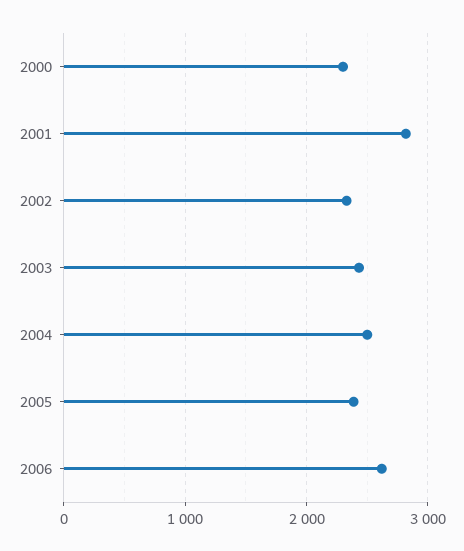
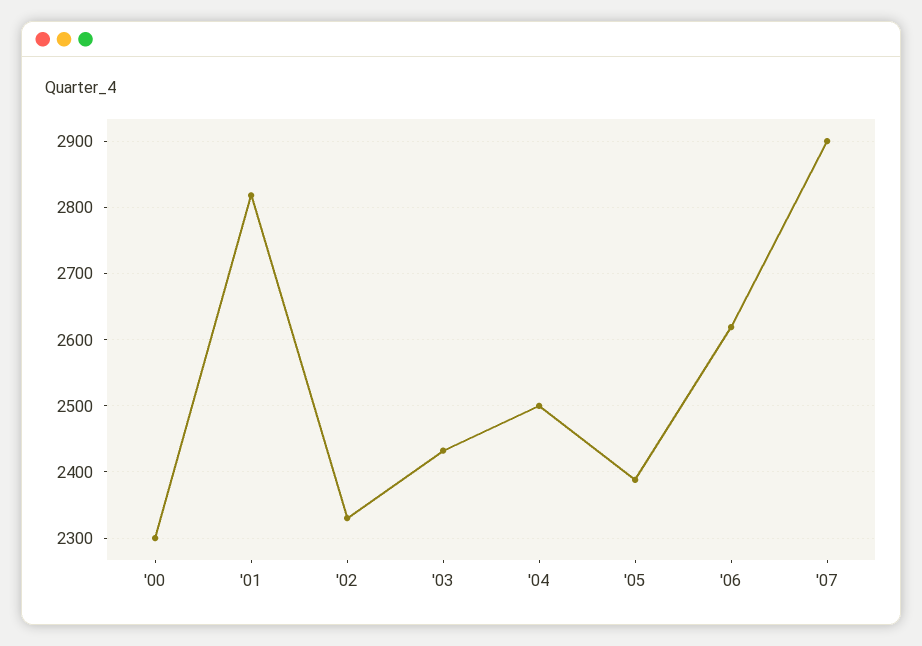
'07: none -> 2900

